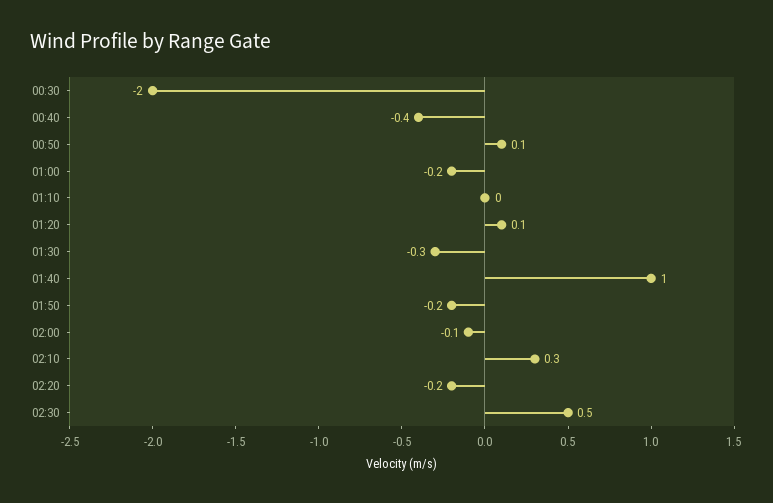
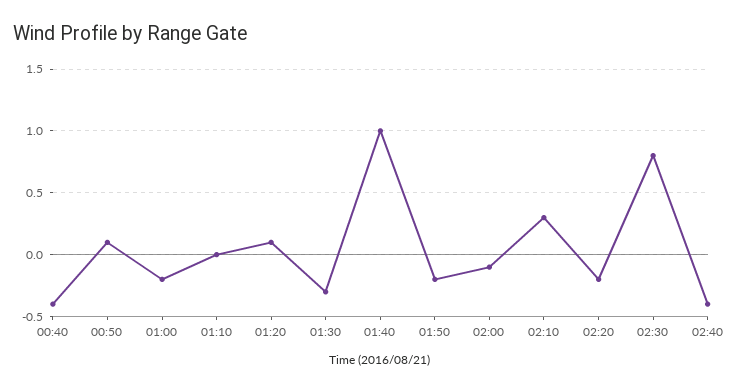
00:30: -2 -> none
02:30: 0.5 -> 0.8
02:40: none -> -0.4

